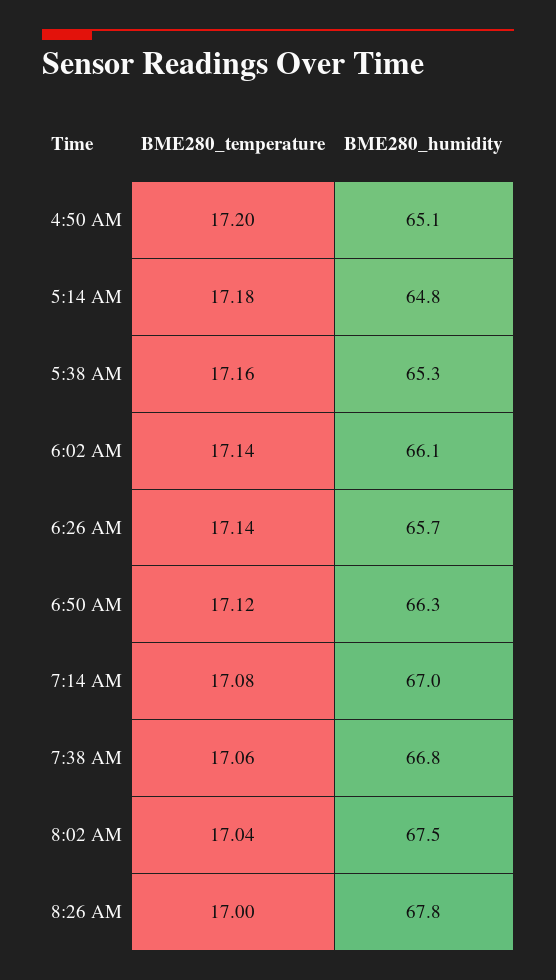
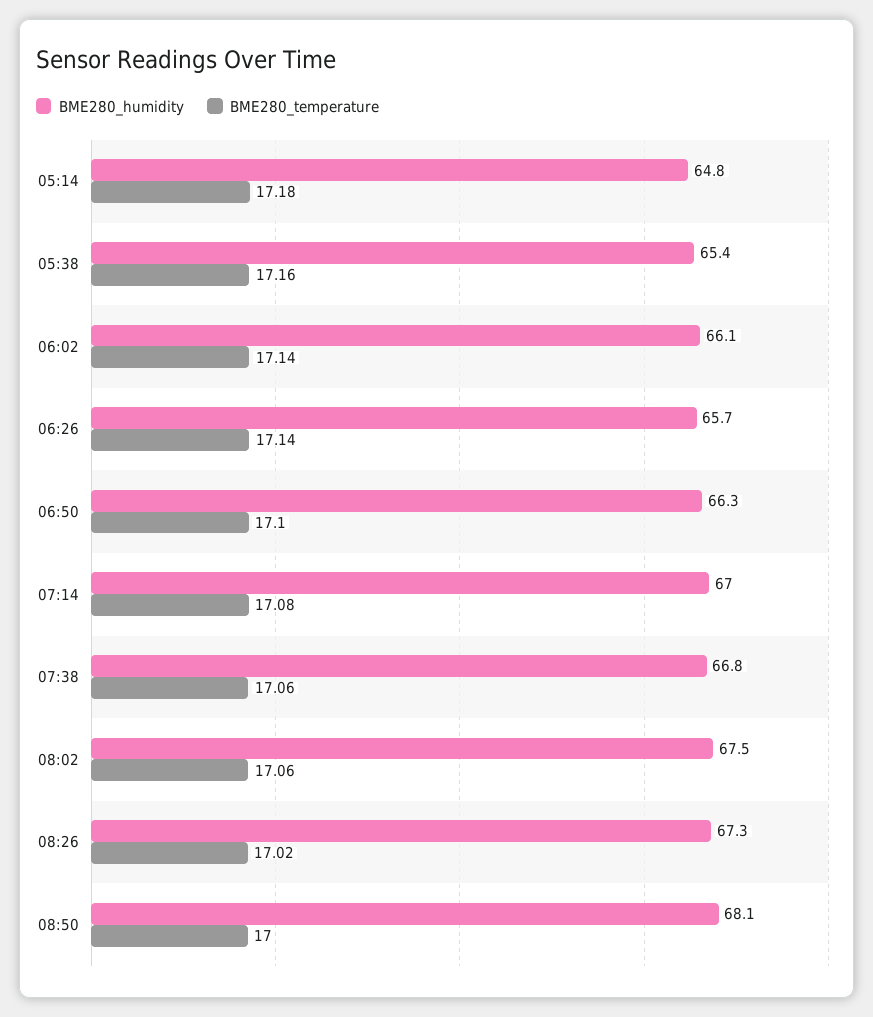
BME280_temperature, 4:50 AM: 17.2 -> none
BME280_humidity, 4:50 AM: 65.1 -> none
BME280_humidity, 5:38 AM: 65.3 -> 65.4
BME280_temperature, 6:50 AM: 17.12 -> 17.1
BME280_temperature, 8:02 AM: 17.04 -> 17.06
BME280_temperature, 8:26 AM: 17 -> 17.02
BME280_humidity, 8:26 AM: 67.8 -> 67.3
BME280_humidity, 08:50: none -> 68.1
BME280_temperature, 08:50: none -> 17

